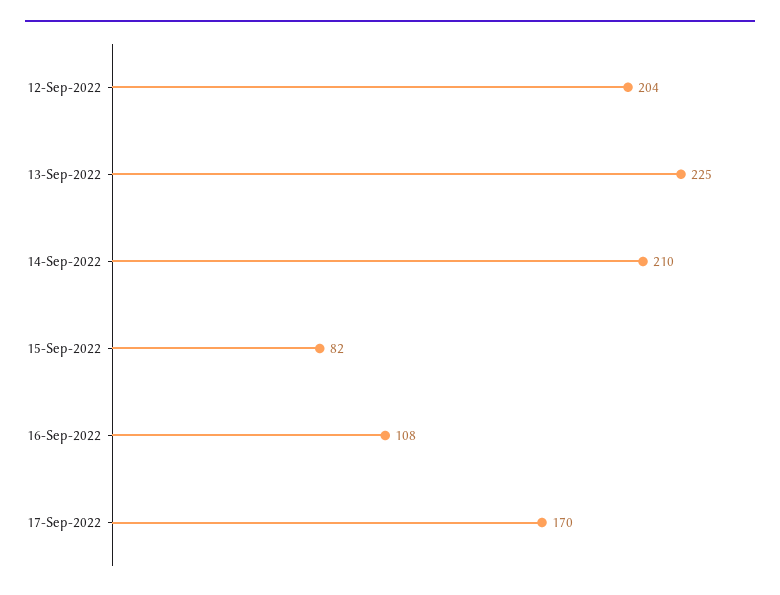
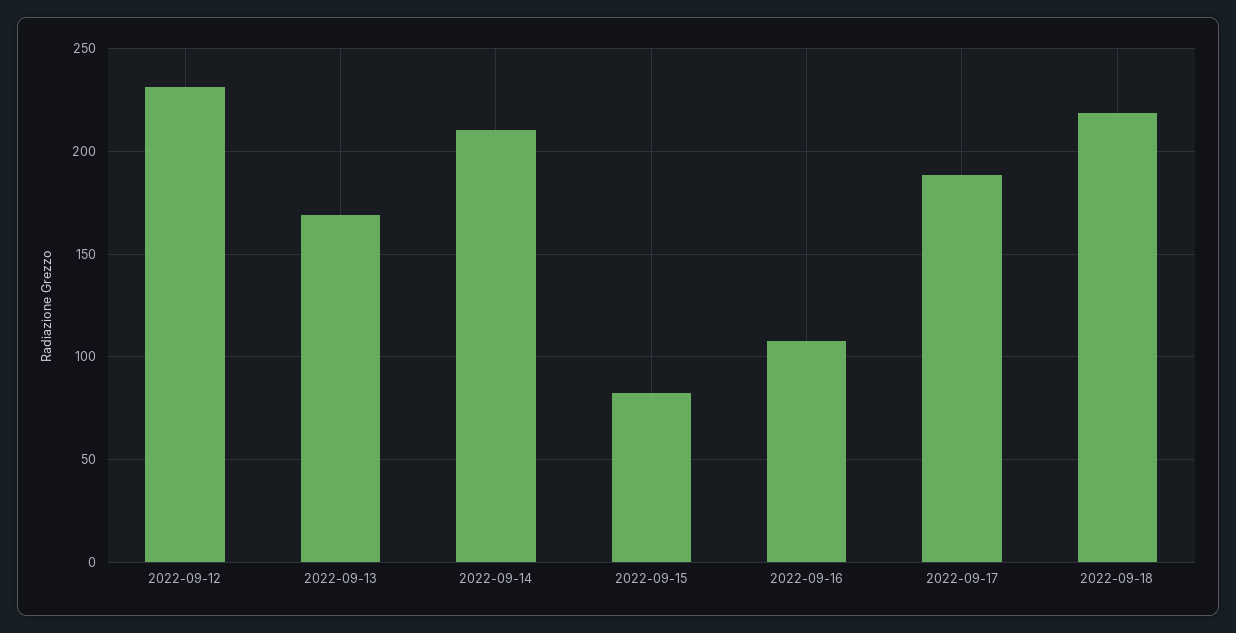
12-Sep-2022: 204 -> 230
13-Sep-2022: 225 -> 170
17-Sep-2022: 170 -> 190
2022-09-18: none -> 220

